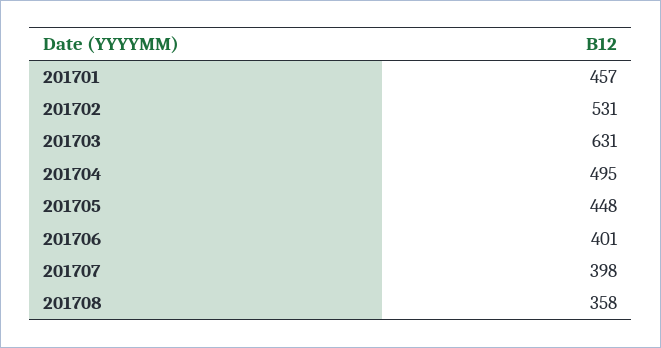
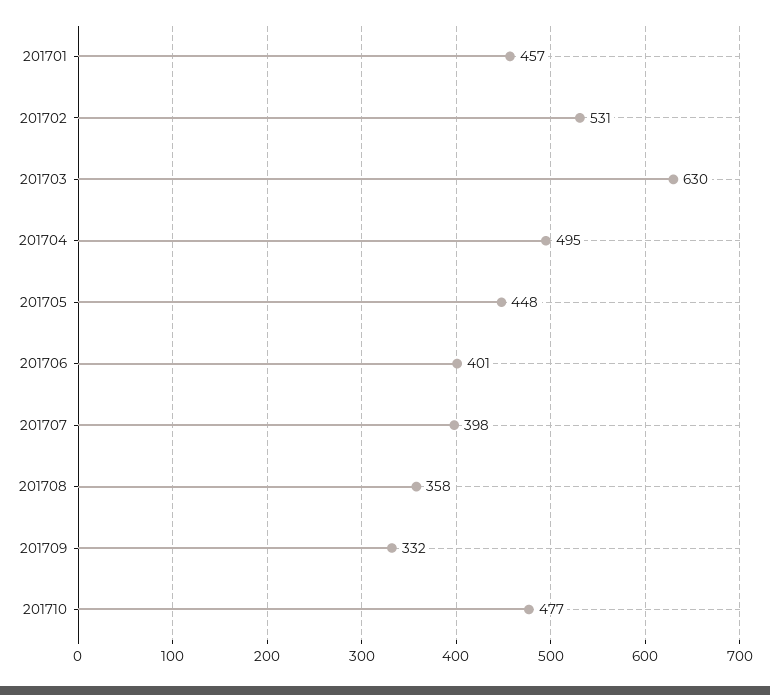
201703: 631 -> 630
201709: none -> 332
201710: none -> 477

